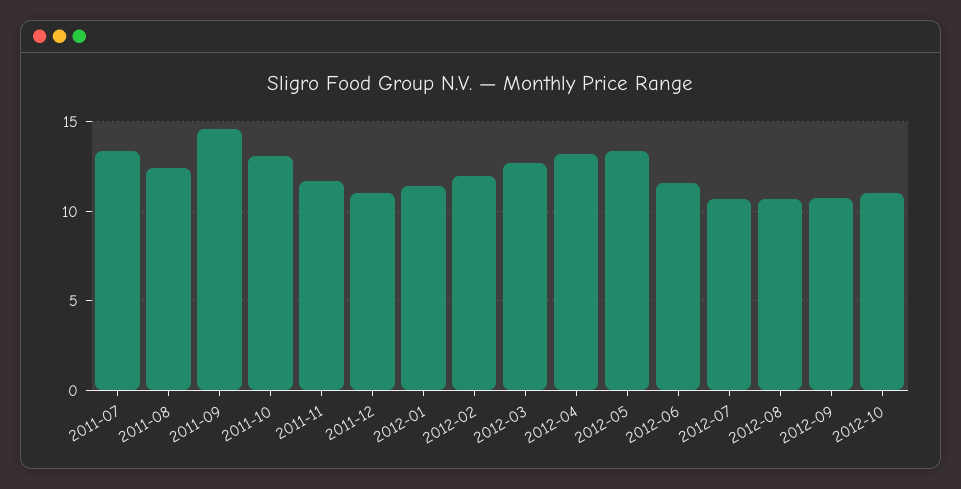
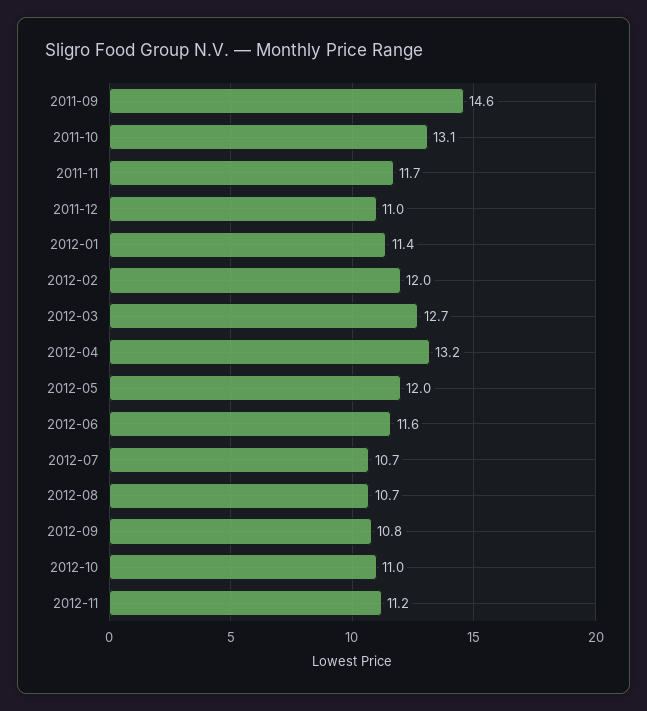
2011-07: 13.5 -> none
2011-08: 12.5 -> none
2012-05: 13.5 -> 12
2012-11: none -> 11.2

